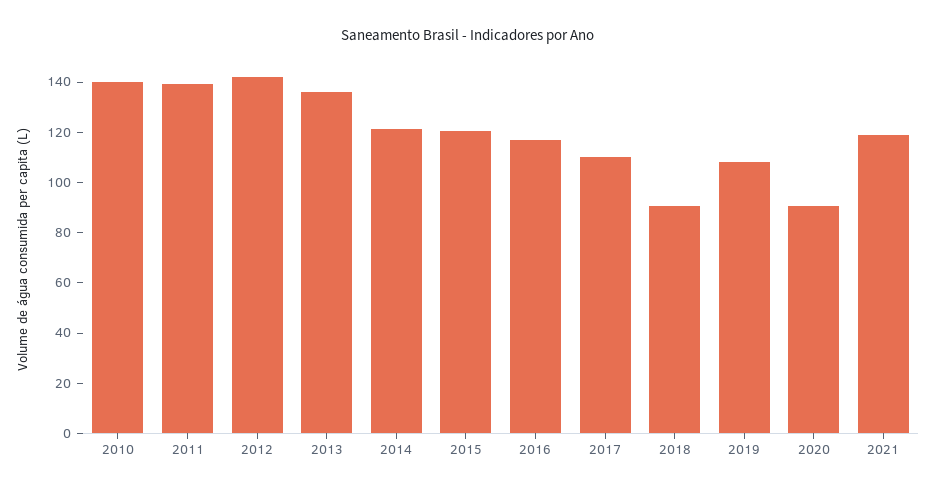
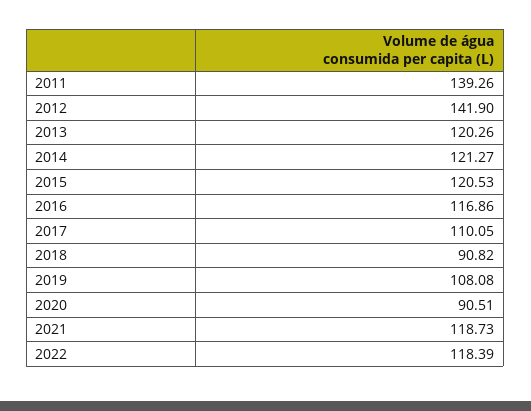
2010: 140 -> none
2013: 135 -> 120.26
2022: none -> 118.39

